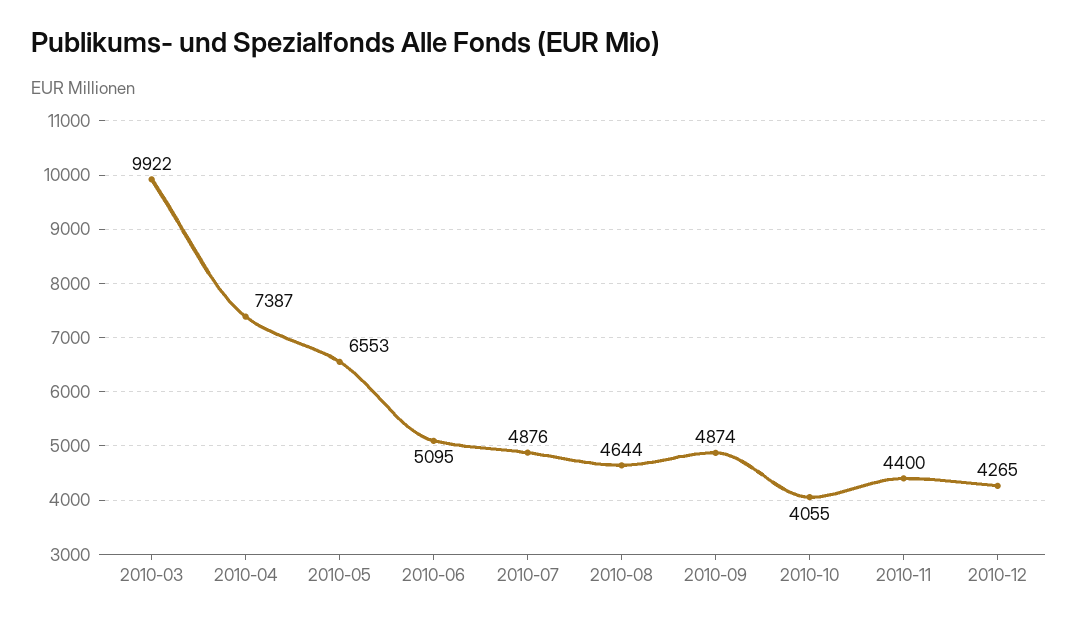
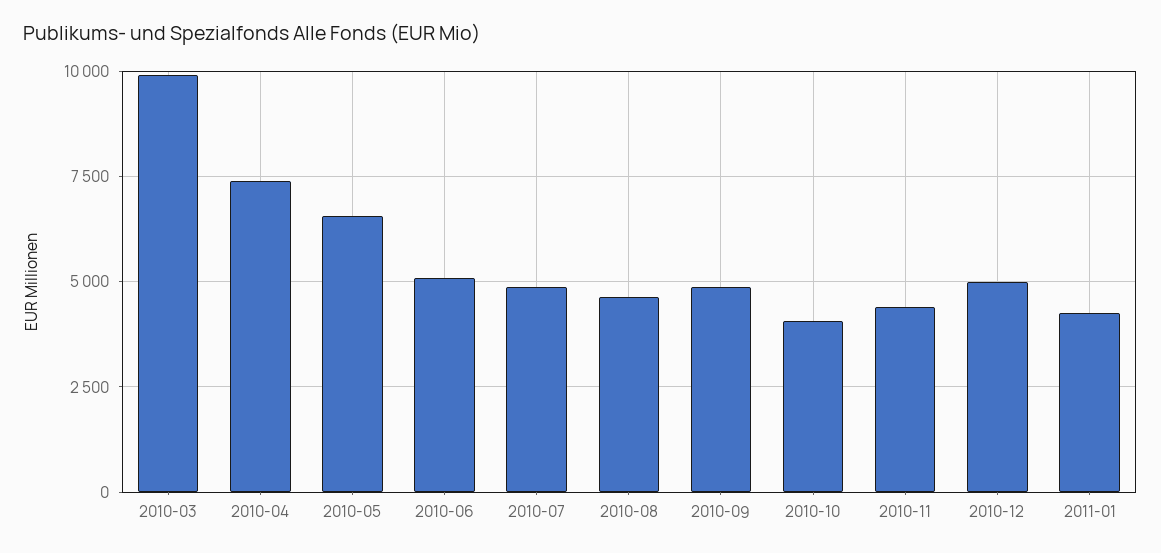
2010-12: 4265 -> 5000
2011-01: none -> 4250

